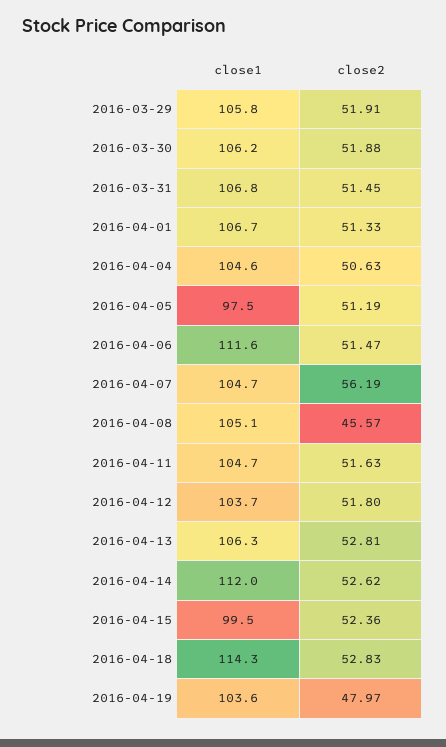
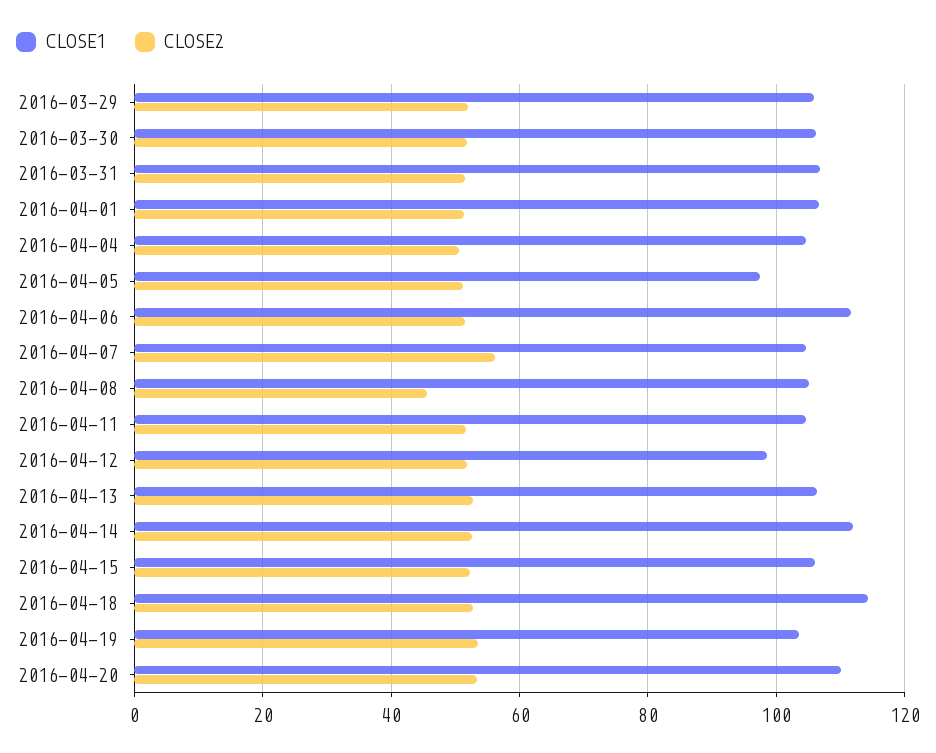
close1, 2016-04-12: 103.7 -> 98
close1, 2016-04-15: 99.5 -> 106
close2, 2016-04-19: 47.97 -> 54
close1, 2016-04-20: none -> 110
close2, 2016-04-20: none -> 54

